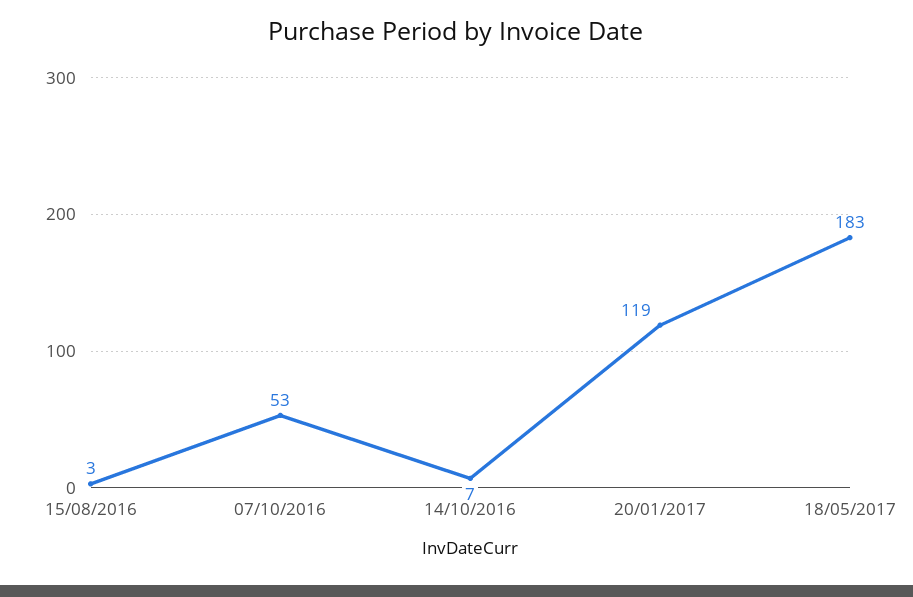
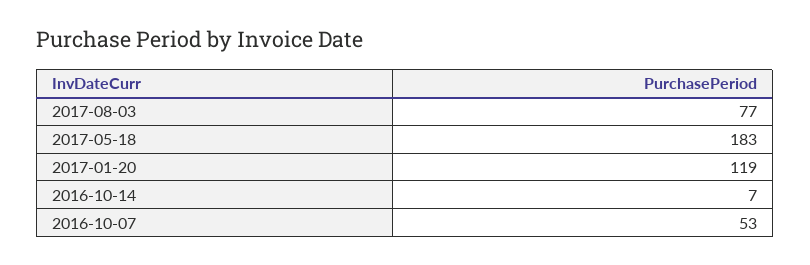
15/08/2016: 3 -> none
2017-08-03: none -> 77

